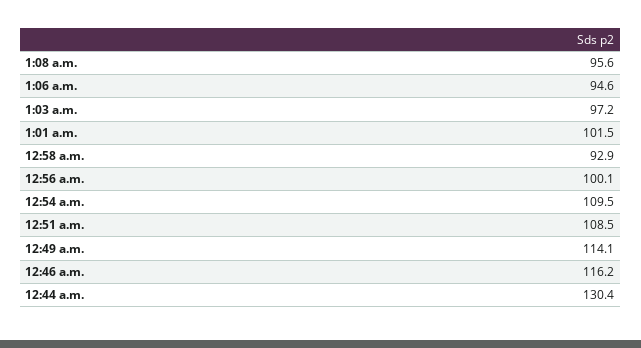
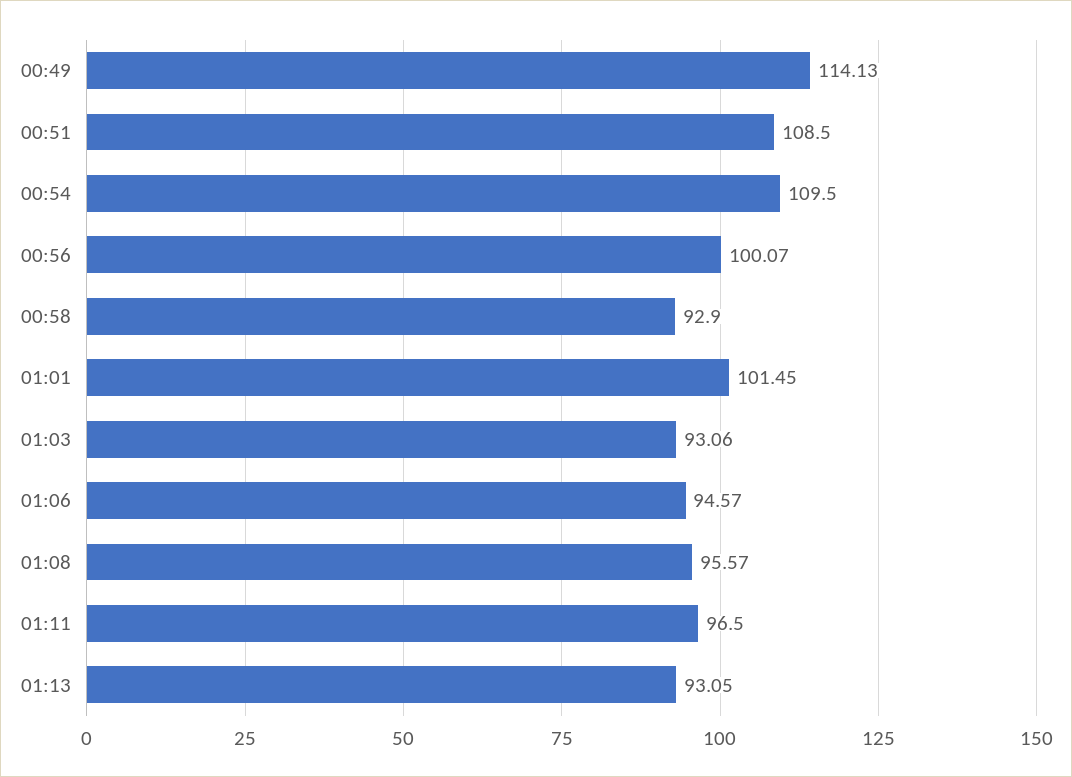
1:03 a.m.: 97.2 -> 93.06
12:46 a.m.: 116.2 -> none
12:44 a.m.: 130.4 -> none
01:11: none -> 96.5
01:13: none -> 93.05

